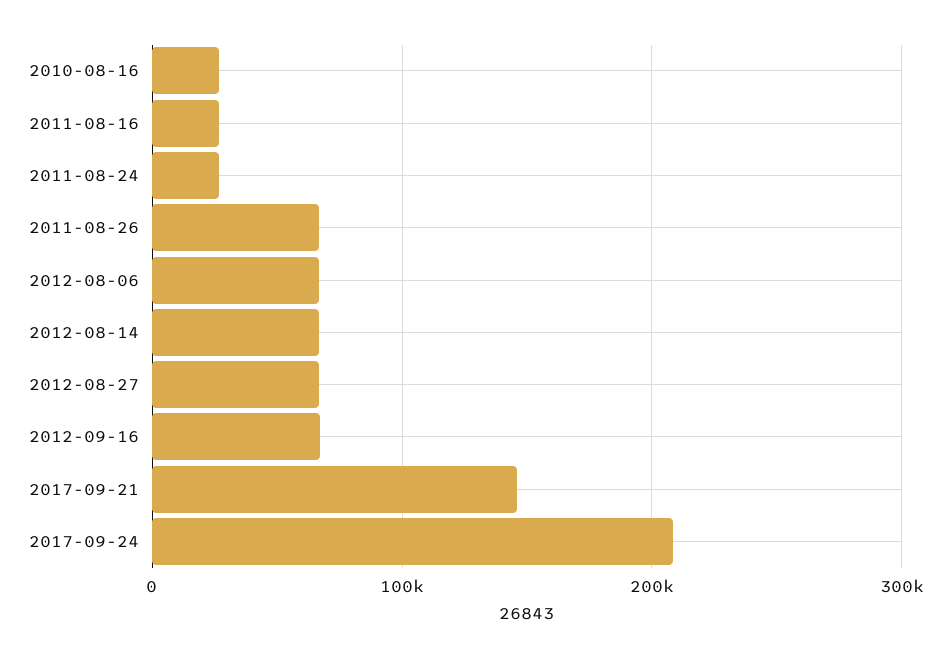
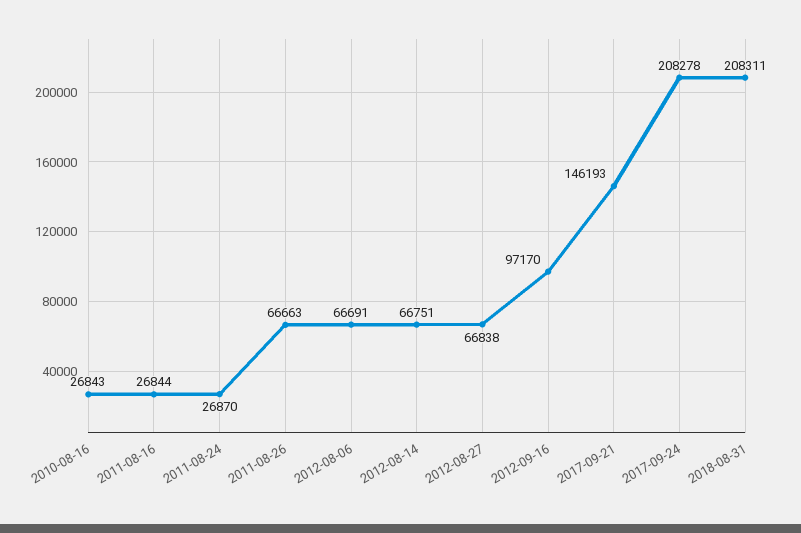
2012-09-16: 70000 -> 97170
2018-08-31: none -> 208311

